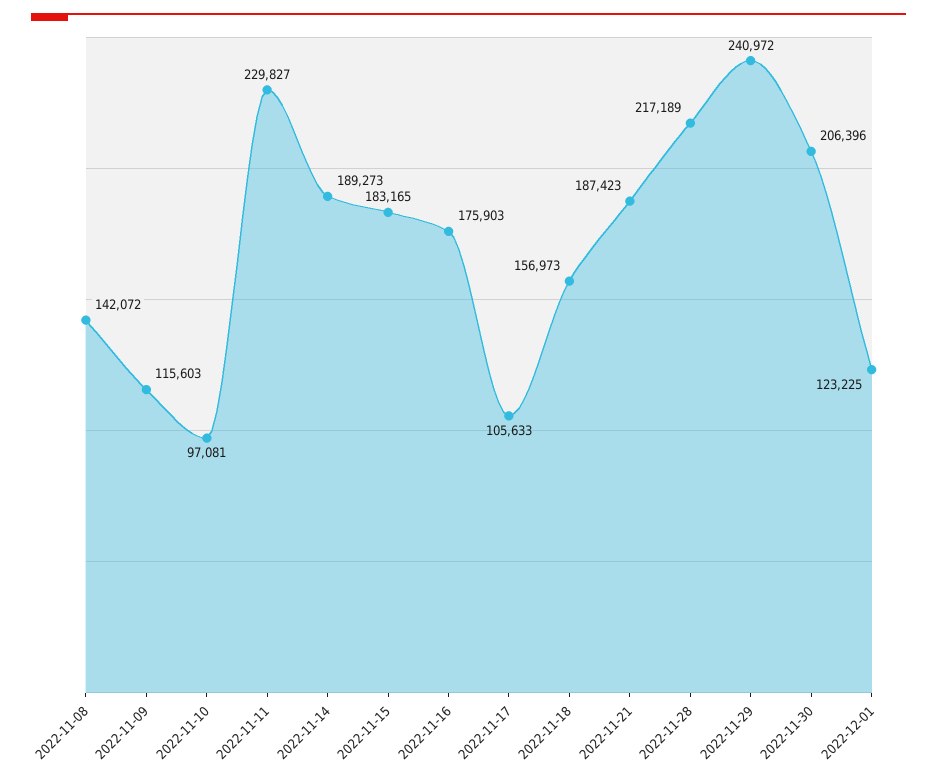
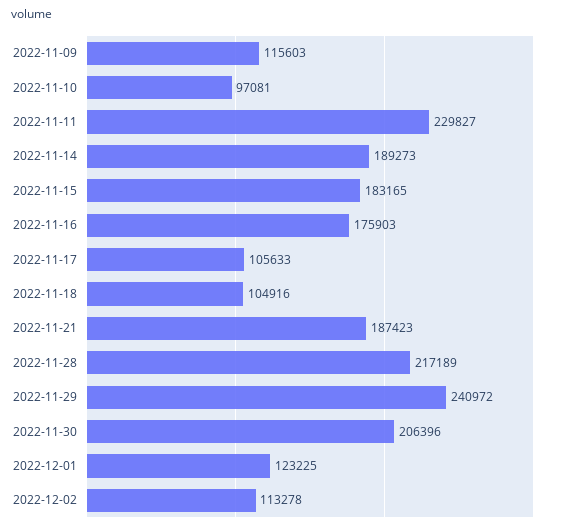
2022-11-08: 142072 -> none
2022-11-18: 156973 -> 104916
2022-12-02: none -> 113278

